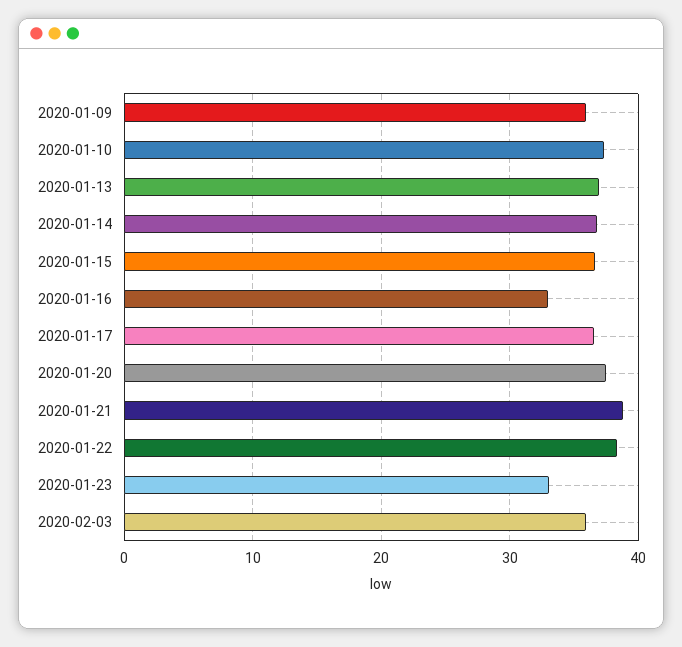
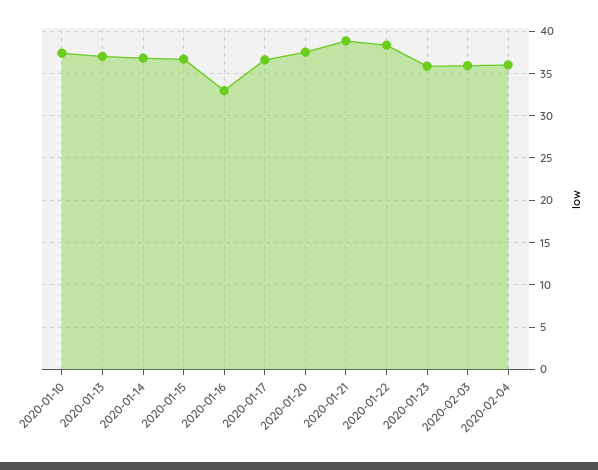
2020-01-09: 36 -> none
2020-01-23: 33 -> 36
2020-02-04: none -> 36

